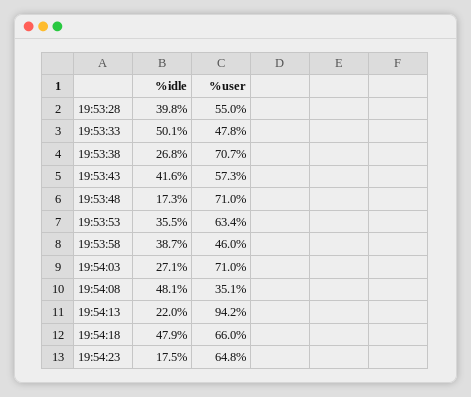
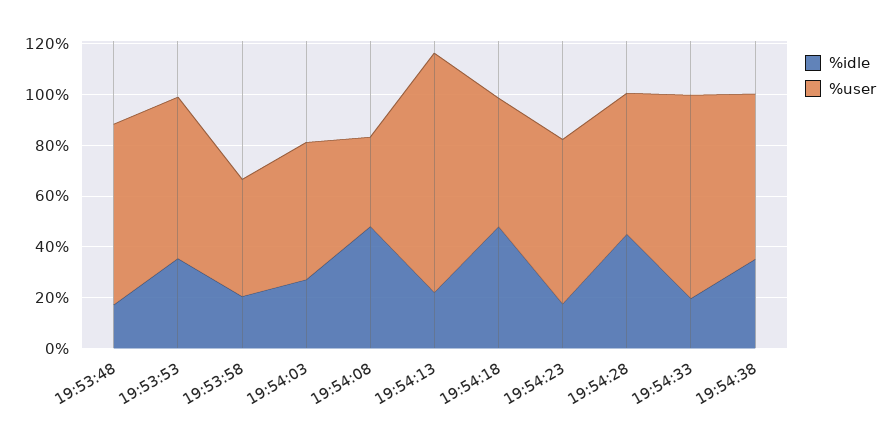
%idle, 19:53:28: 39.8 -> none
%user, 19:53:28: 55 -> none
%idle, 19:53:33: 50.1 -> none
%user, 19:53:33: 47.8 -> none
%idle, 19:53:38: 26.8 -> none
%user, 19:53:38: 70.7 -> none
%idle, 19:53:43: 41.6 -> none
%user, 19:53:43: 57.3 -> none
%idle, 19:53:58: 38.7 -> 20
%user, 19:54:03: 71 -> 55
%user, 19:54:18: 66 -> 50
%idle, 19:54:28: none -> 45
%user, 19:54:28: none -> 55
%idle, 19:54:33: none -> 20
%user, 19:54:33: none -> 80
%idle, 19:54:38: none -> 35
%user, 19:54:38: none -> 65

